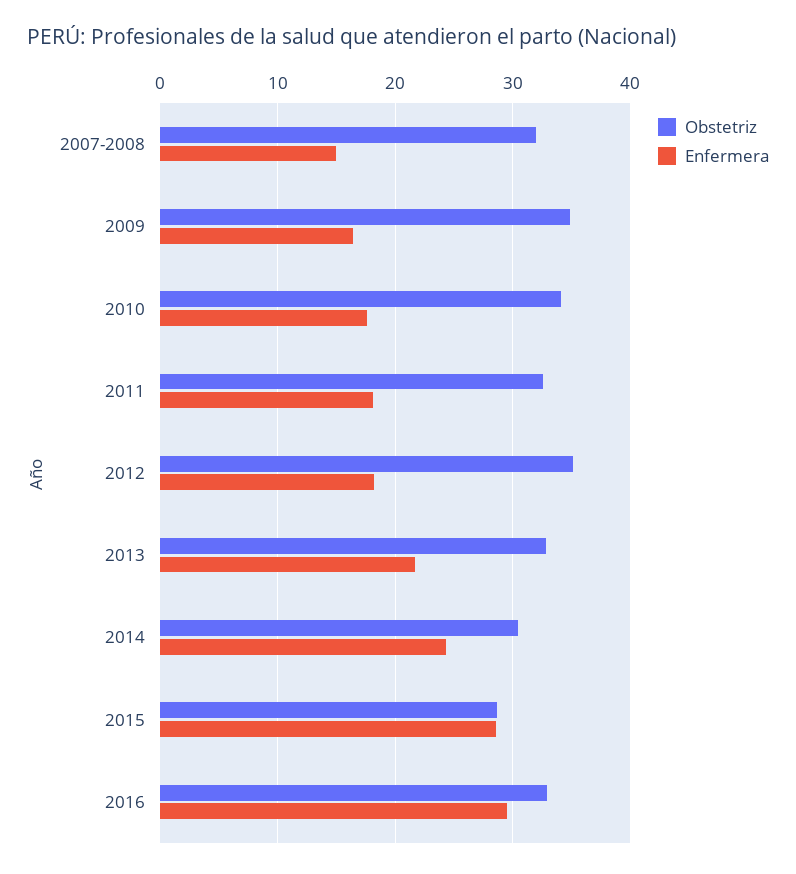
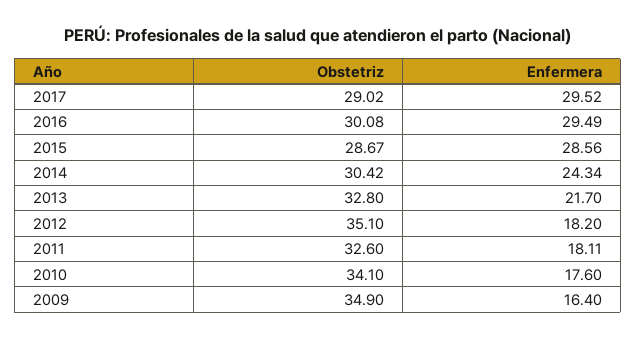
Obstetriz, 2007-2008: 32 -> none
Enfermera, 2007-2008: 15 -> none
Obstetriz, 2016: 33 -> 30.08
Obstetriz, 2017: none -> 29.02
Enfermera, 2017: none -> 29.52

